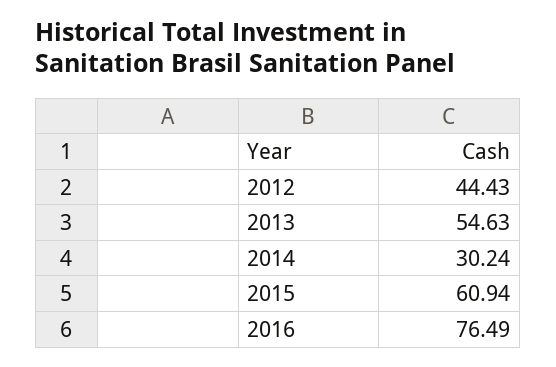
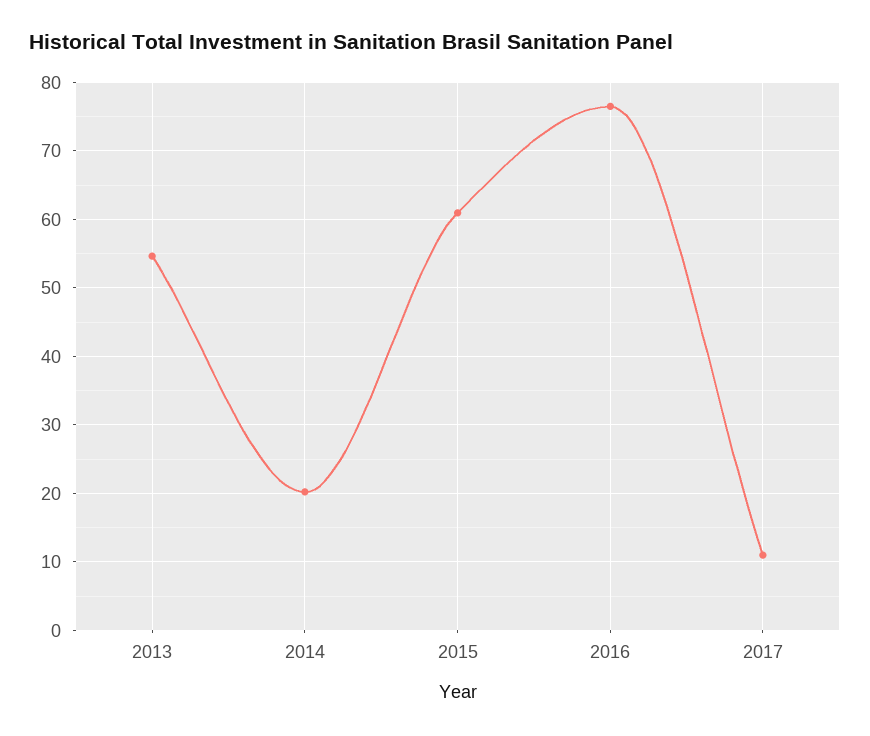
2012: 44.43 -> none
2014: 30.24 -> 20
2017: none -> 11

